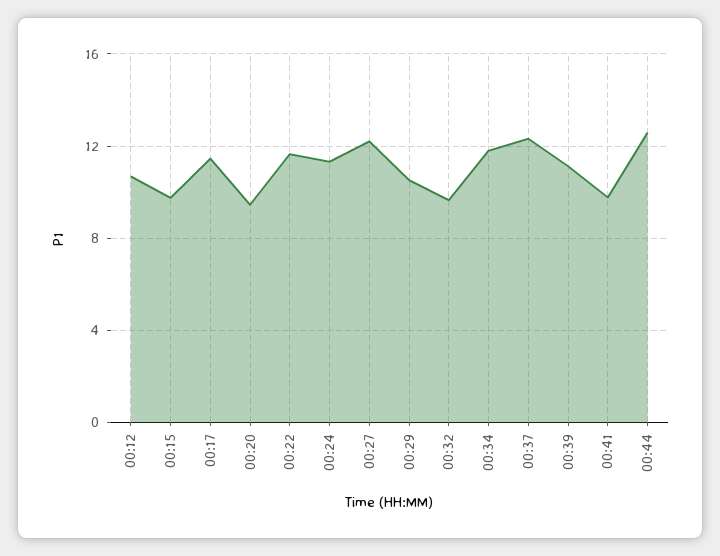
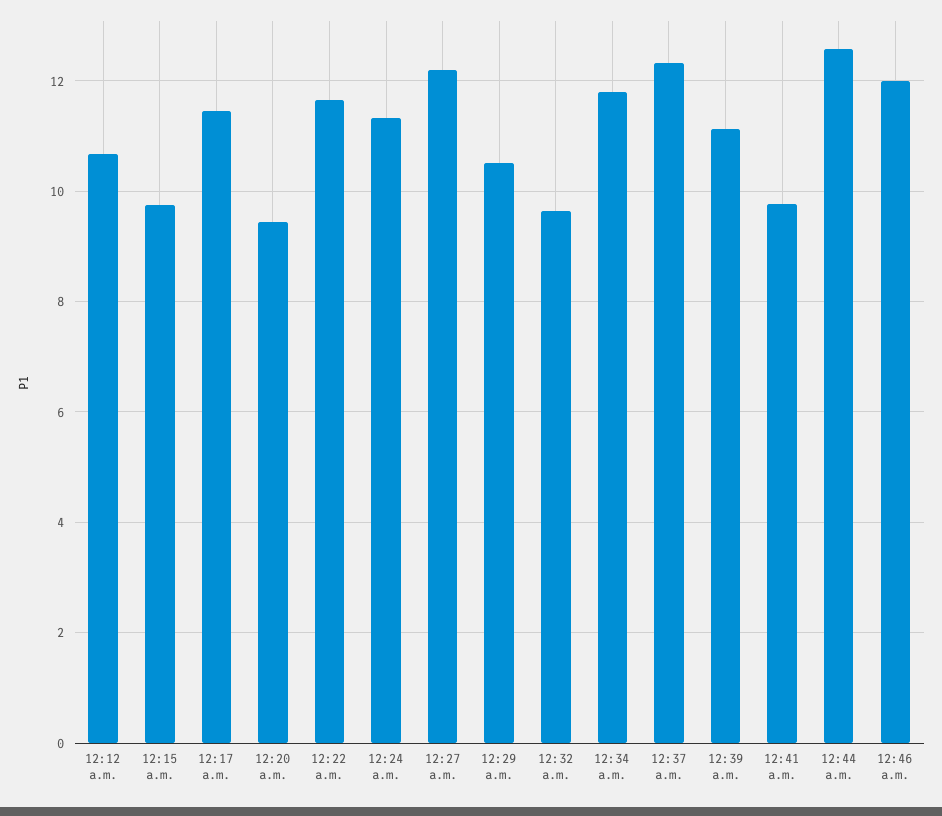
12:46 a.m.: none -> 12

